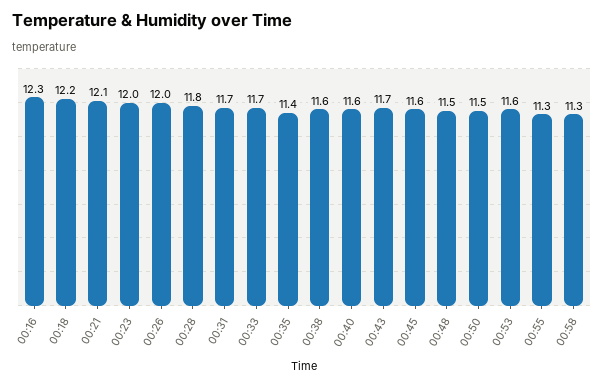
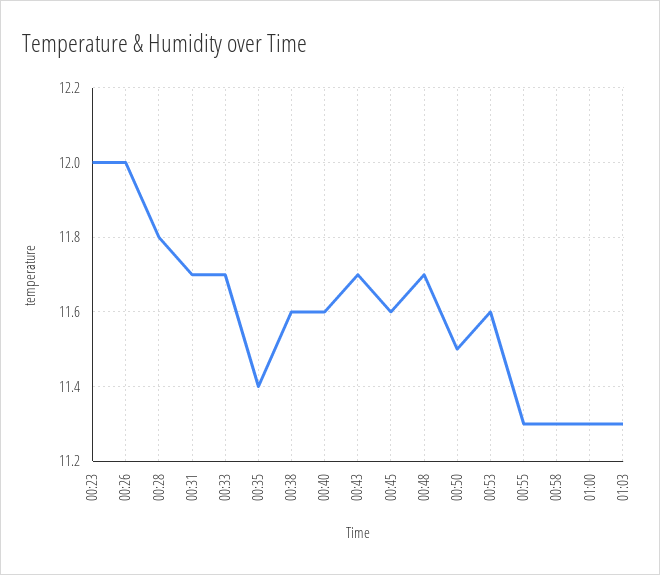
00:16: 12.3 -> none
00:18: 12.2 -> none
00:21: 12.1 -> none
00:48: 11.5 -> 11.7
01:00: none -> 11.3
01:03: none -> 11.3

